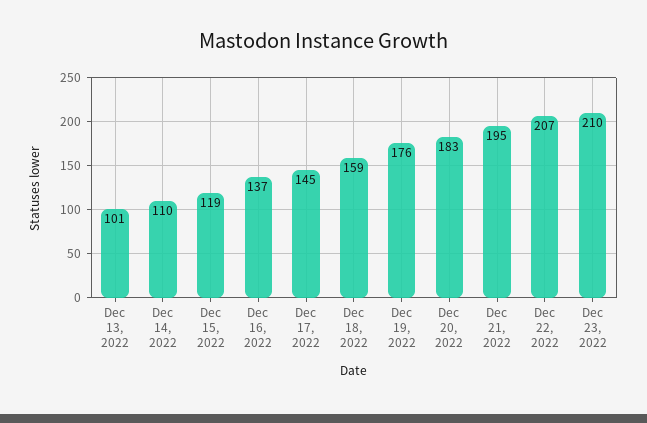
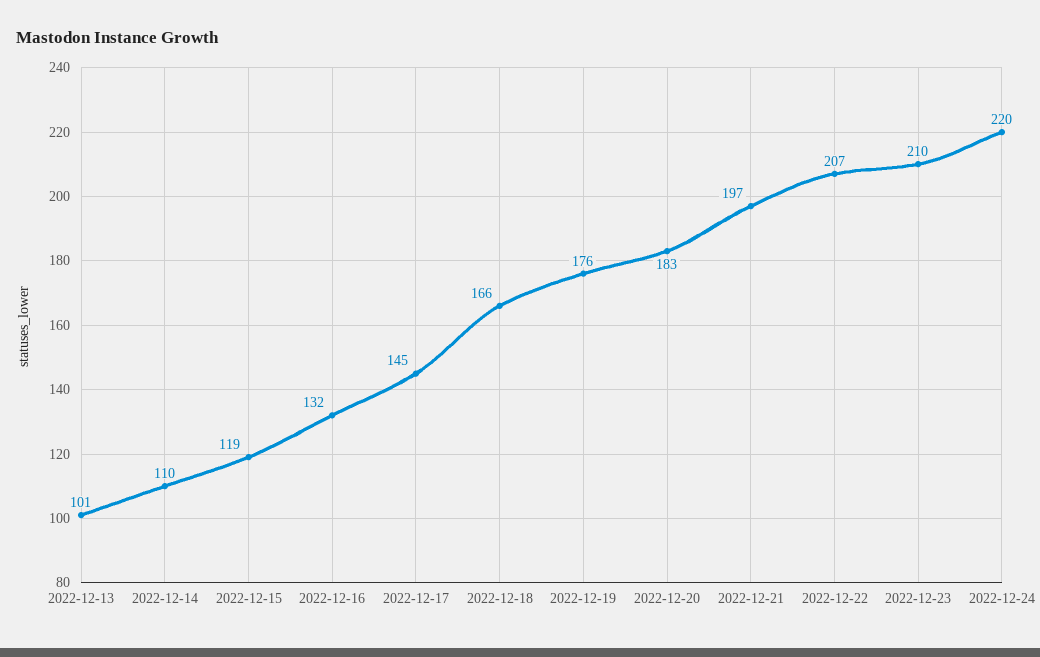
Dec 16, 2022: 137 -> 132
Dec 18, 2022: 159 -> 166
Dec 21, 2022: 195 -> 197
2022-12-24: none -> 220

